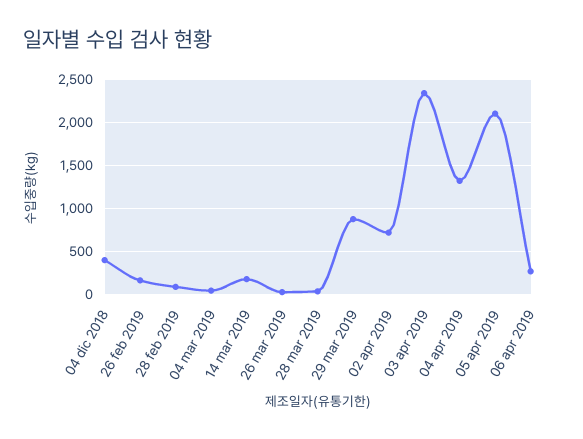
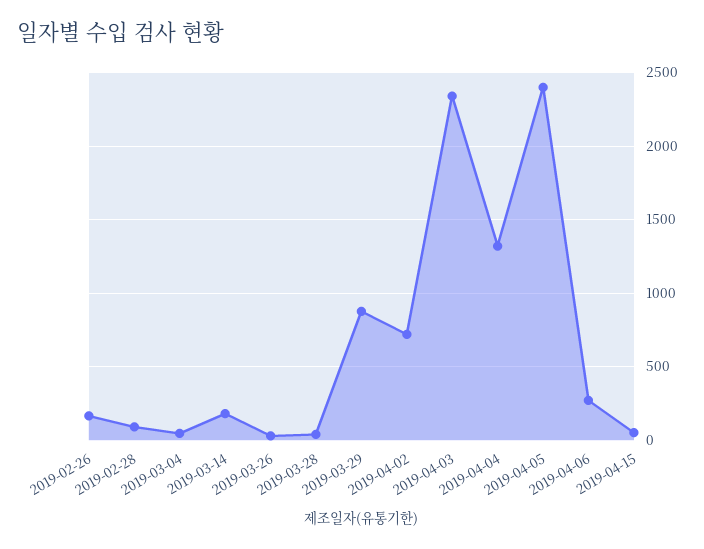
04 dic 2018: 400 -> none
05 apr 2019: 2100 -> 2400
2019-04-15: none -> 50

